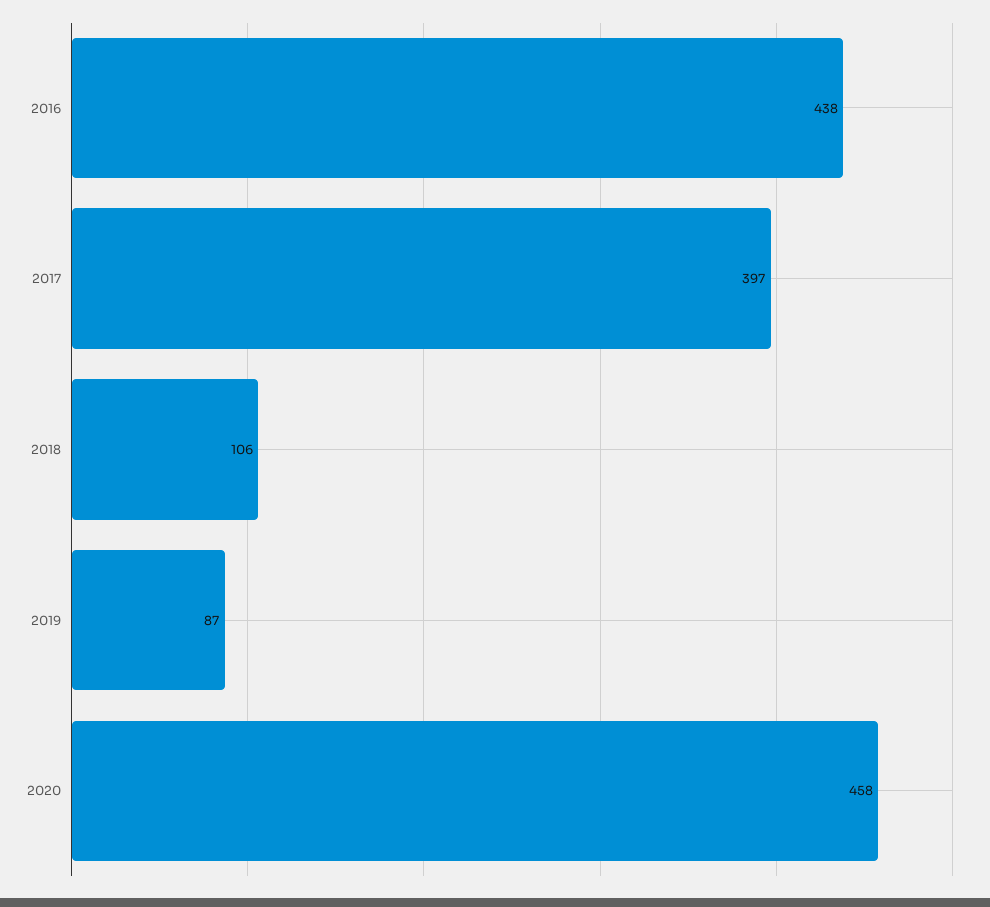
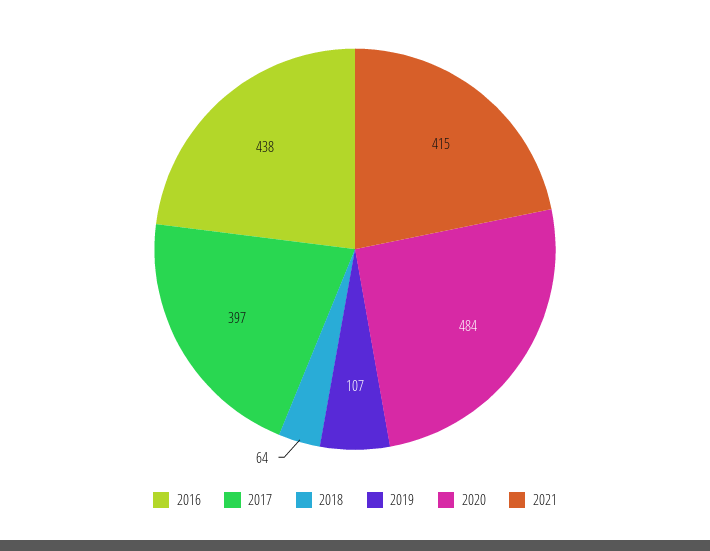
2018: 106 -> 64
2019: 87 -> 107
2020: 458 -> 484
2021: none -> 415

